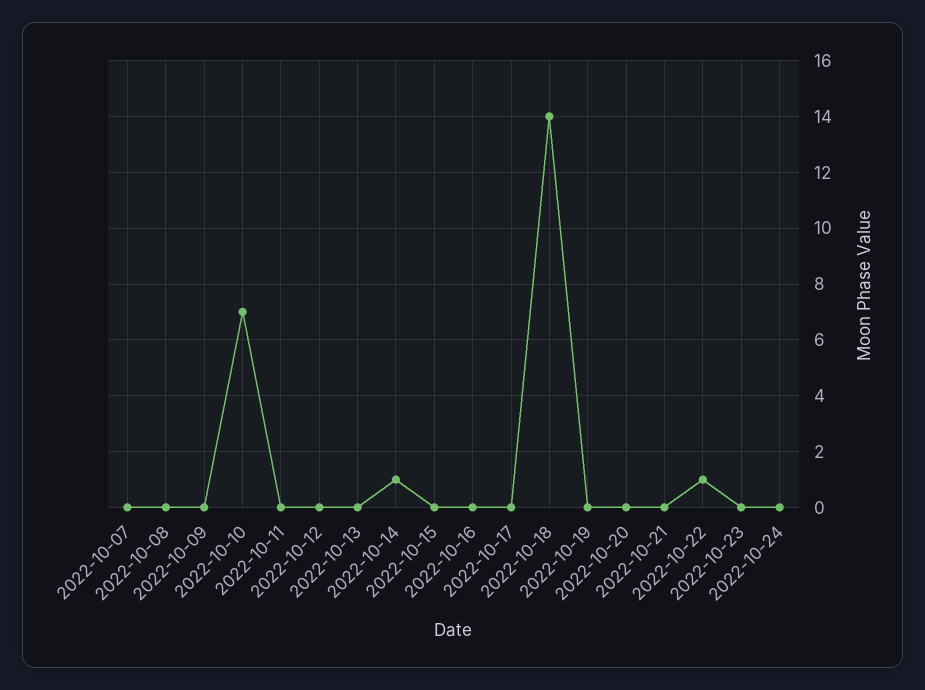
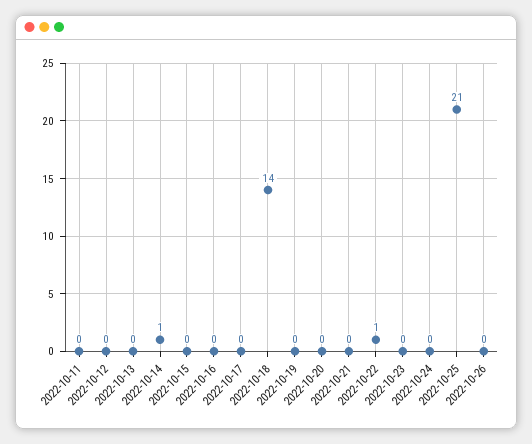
2022-10-07: 0 -> none
2022-10-08: 0 -> none
2022-10-09: 0 -> none
2022-10-10: 7 -> none
2022-10-25: none -> 21
2022-10-26: none -> 0

